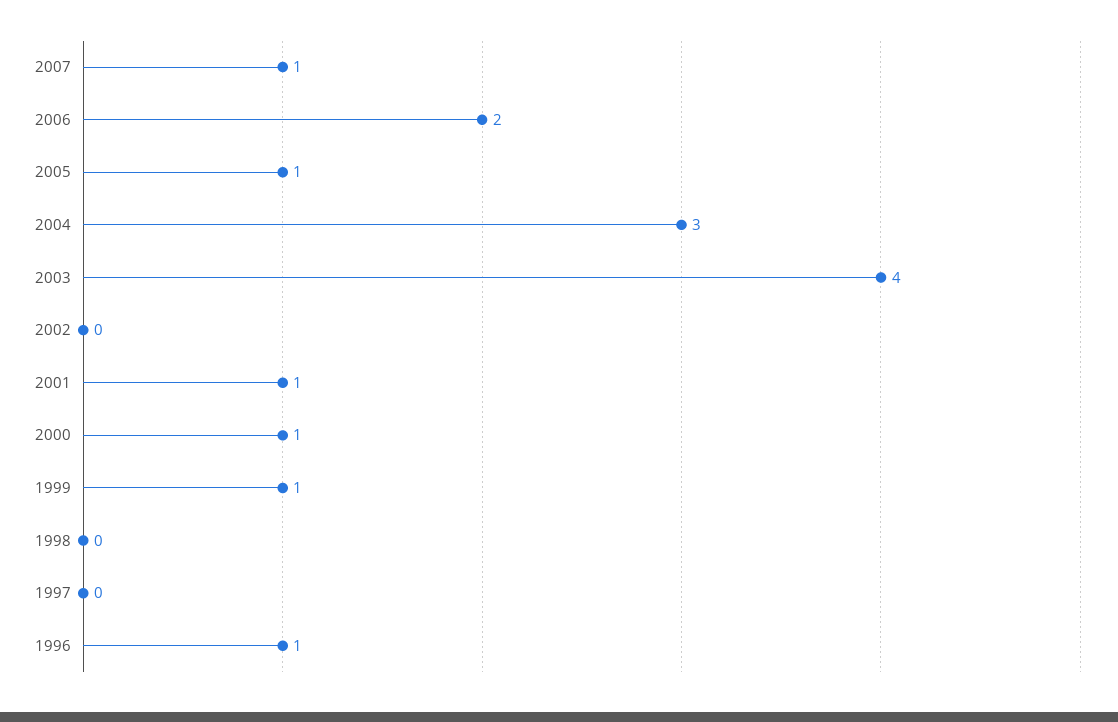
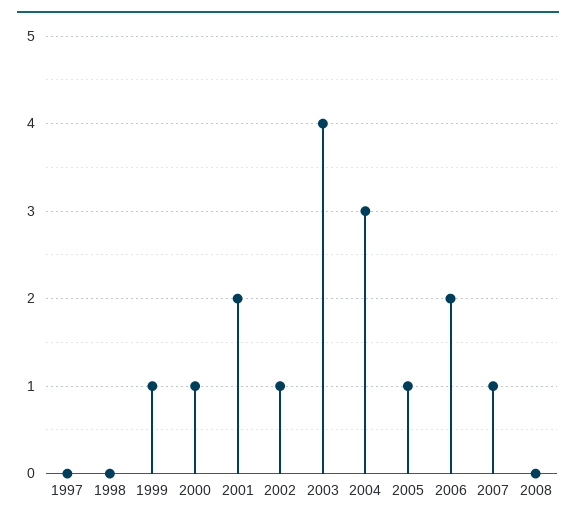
2002: 0 -> 1
2001: 1 -> 2
1996: 1 -> none
2008: none -> 0

